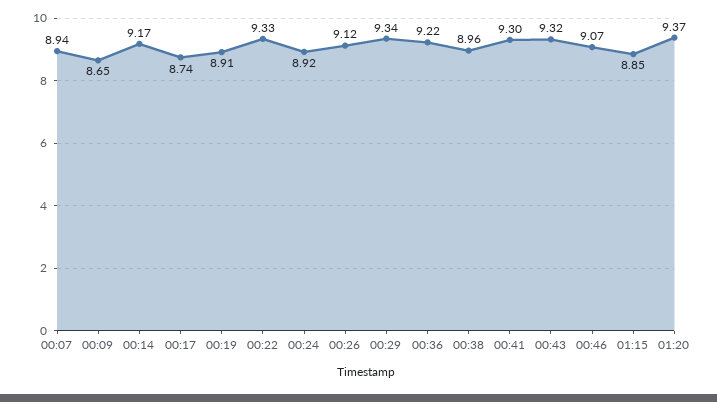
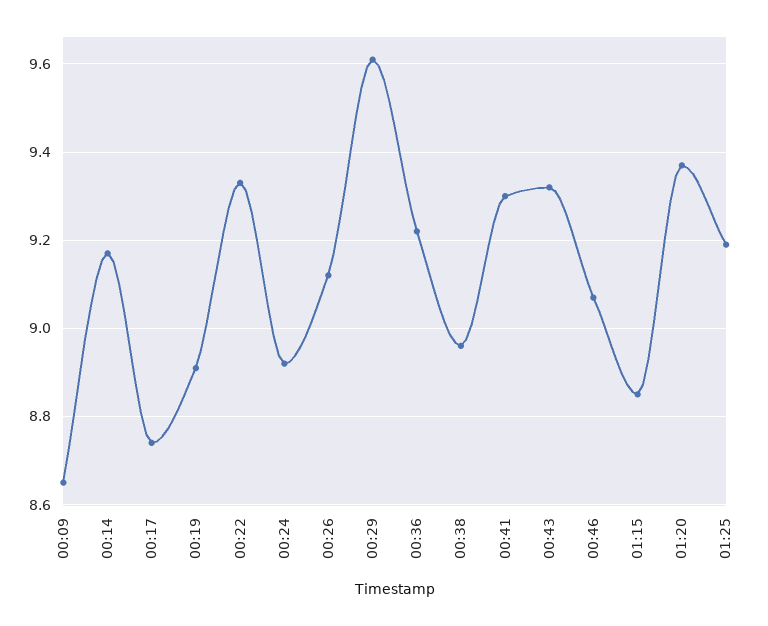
00:07: 8.94 -> none
00:29: 9.34 -> 9.6
01:25: none -> 9.2

